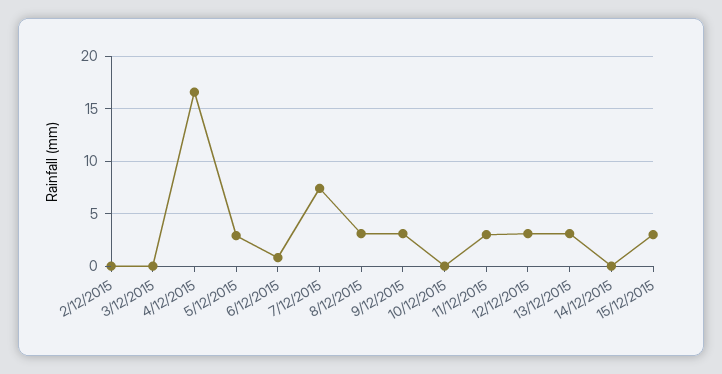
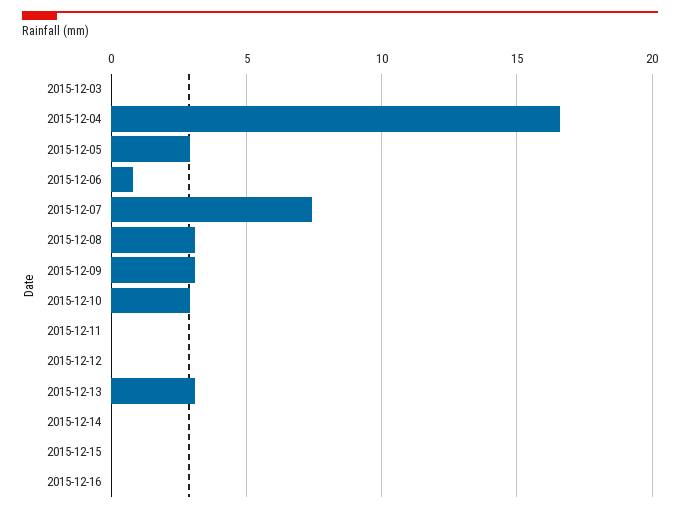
2/12/2015: 0 -> none
10/12/2015: 0 -> 3
11/12/2015: 3 -> 0
12/12/2015: 3 -> 0
15/12/2015: 3 -> 0
2015-12-16: none -> 0

